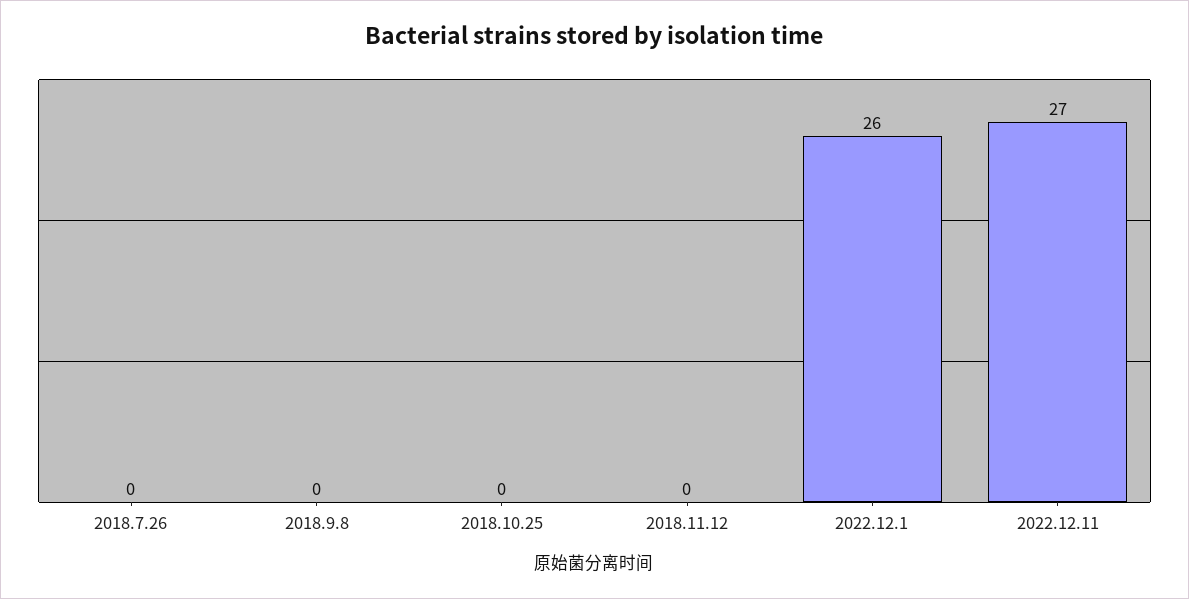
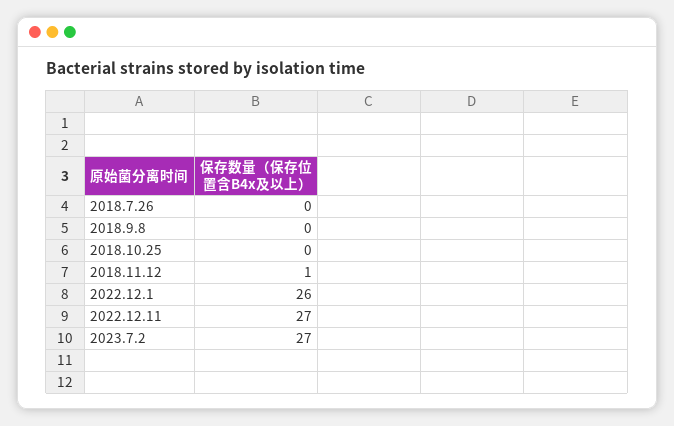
2018.11.12: 0 -> 1
2023.7.2: none -> 27

